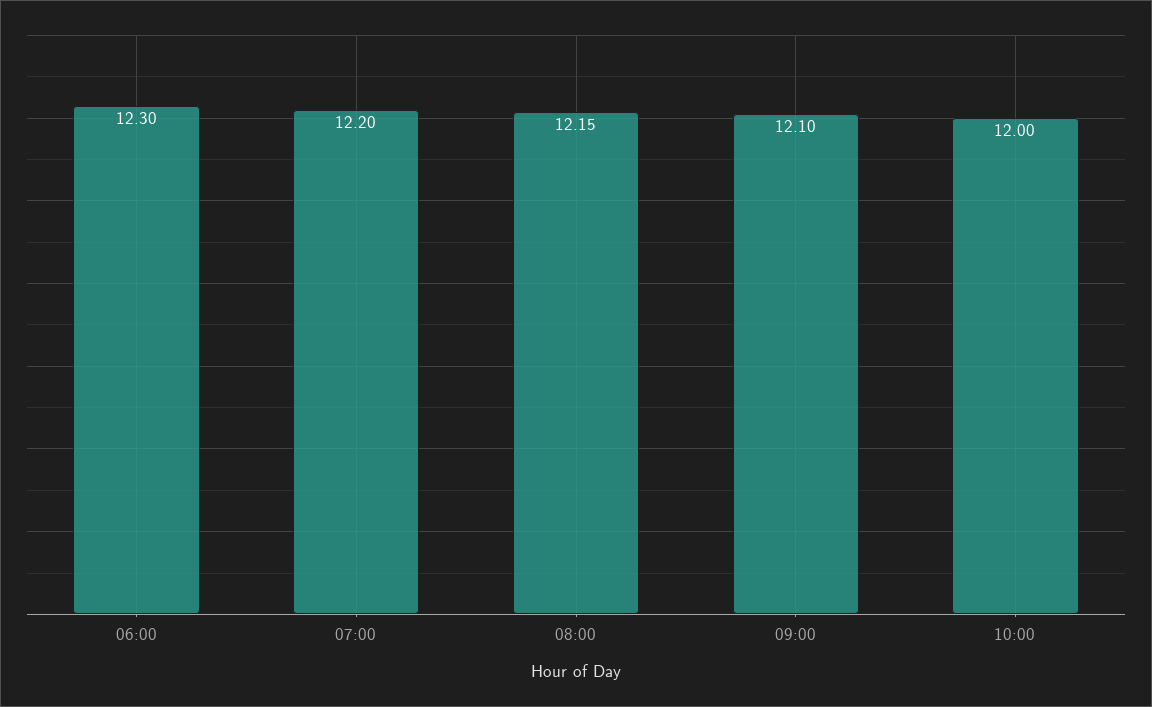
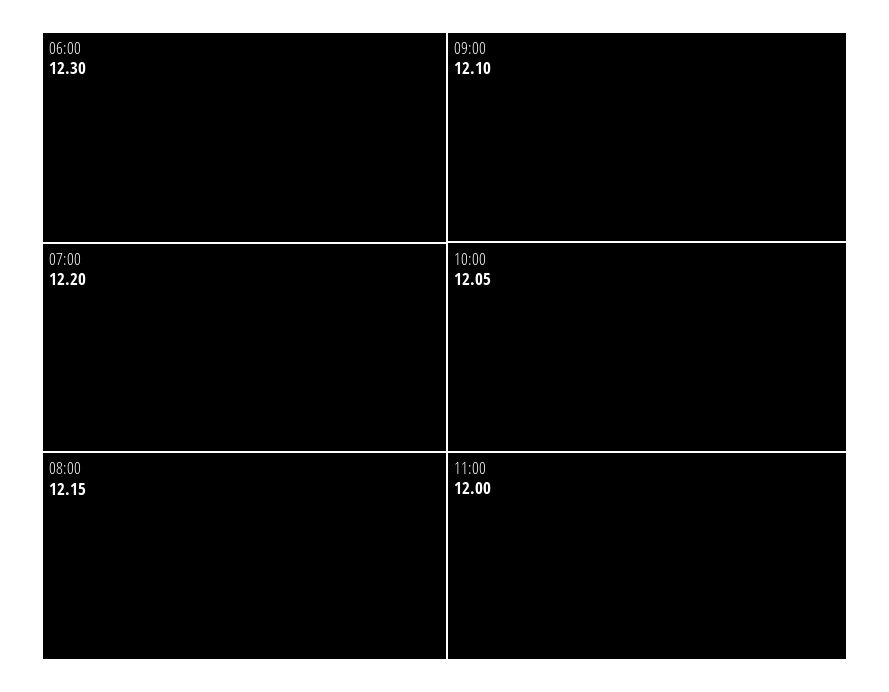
10:00: 12 -> 12.05
11:00: none -> 12

